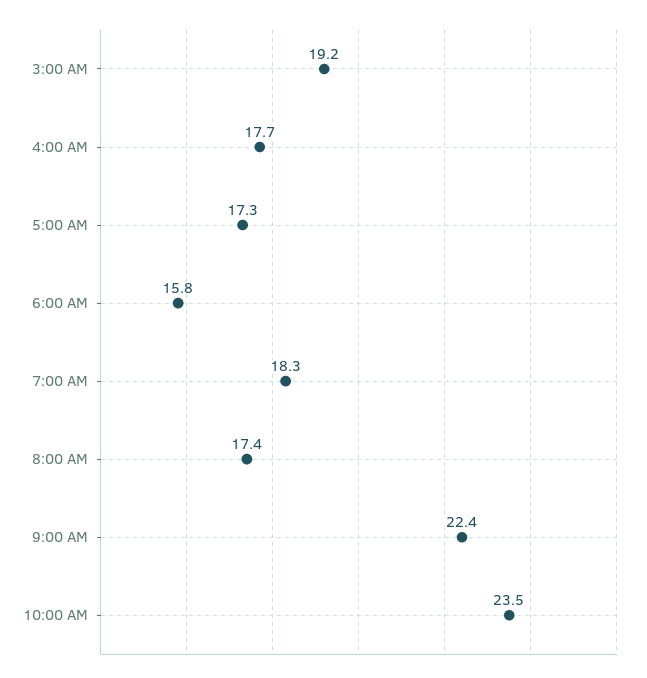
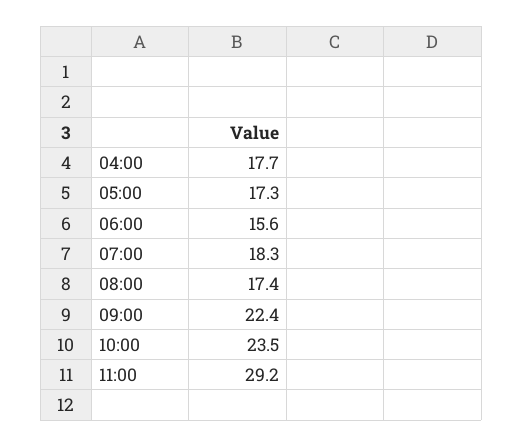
3:00 AM: 19.2 -> none
6:00 AM: 15.8 -> 15.6
11:00: none -> 29.2

